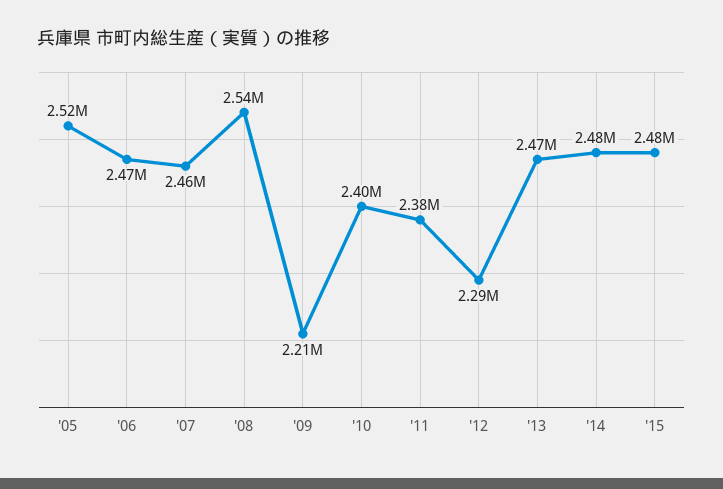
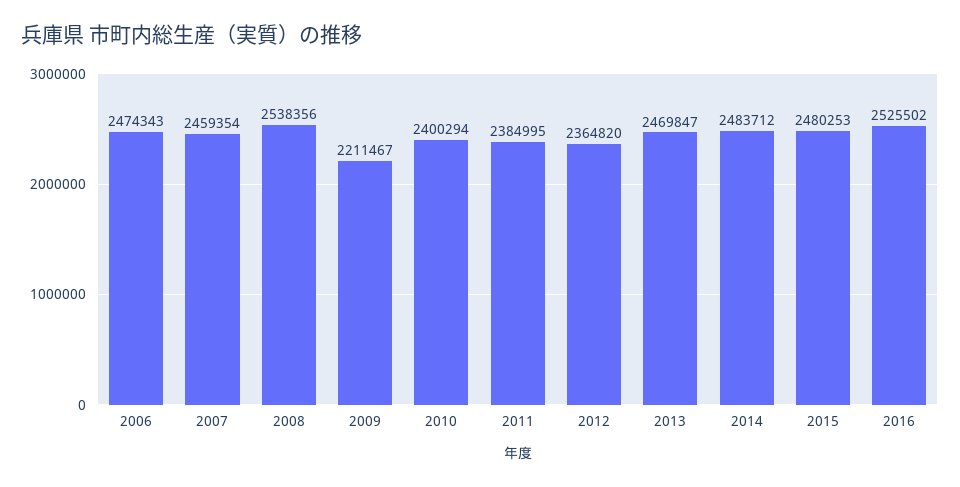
'05: 2520000 -> none
'12: 2290000 -> 2364820
2016: none -> 2525502

